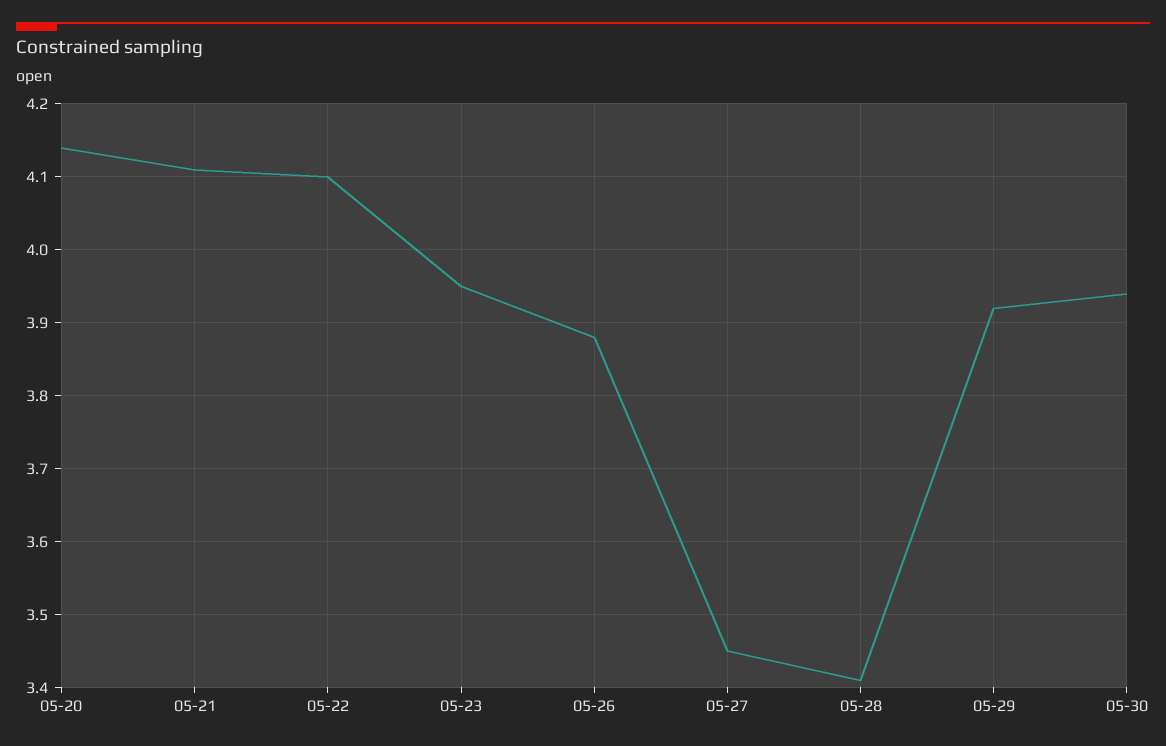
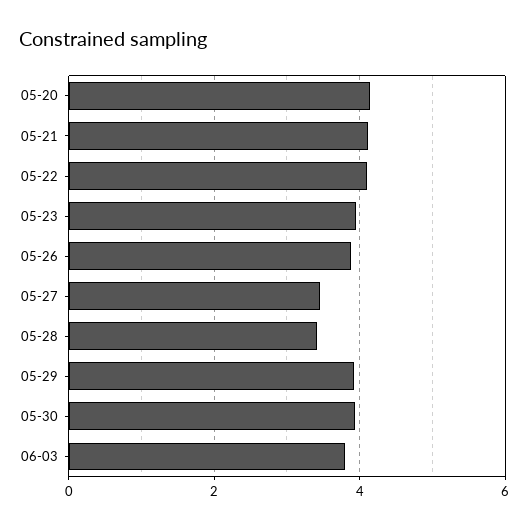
06-03: none -> 3.8

